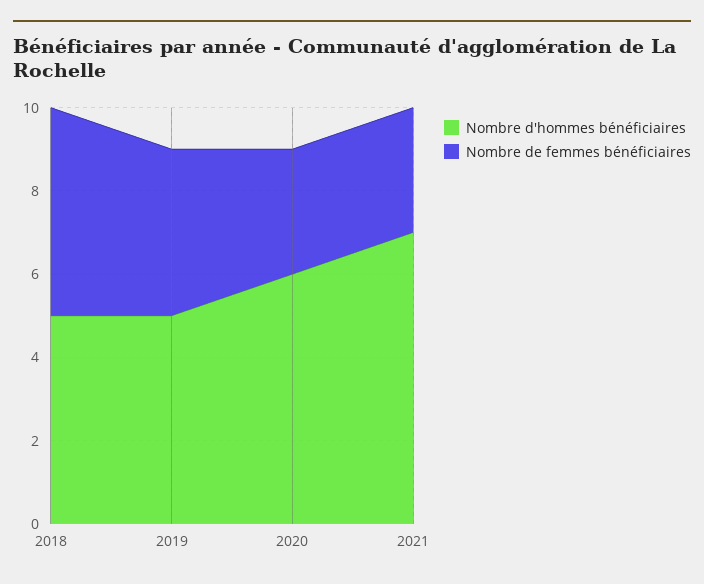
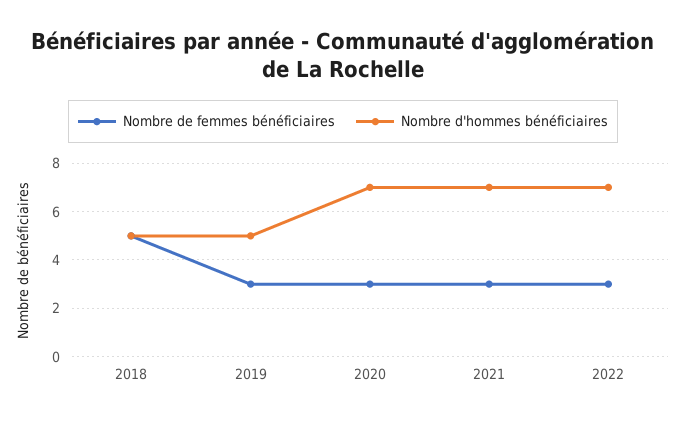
Nombre de femmes bénéficiaires, 2019: 4 -> 3
Nombre d'hommes bénéficiaires, 2020: 6 -> 7
Nombre de femmes bénéficiaires, 2022: none -> 3
Nombre d'hommes bénéficiaires, 2022: none -> 7

